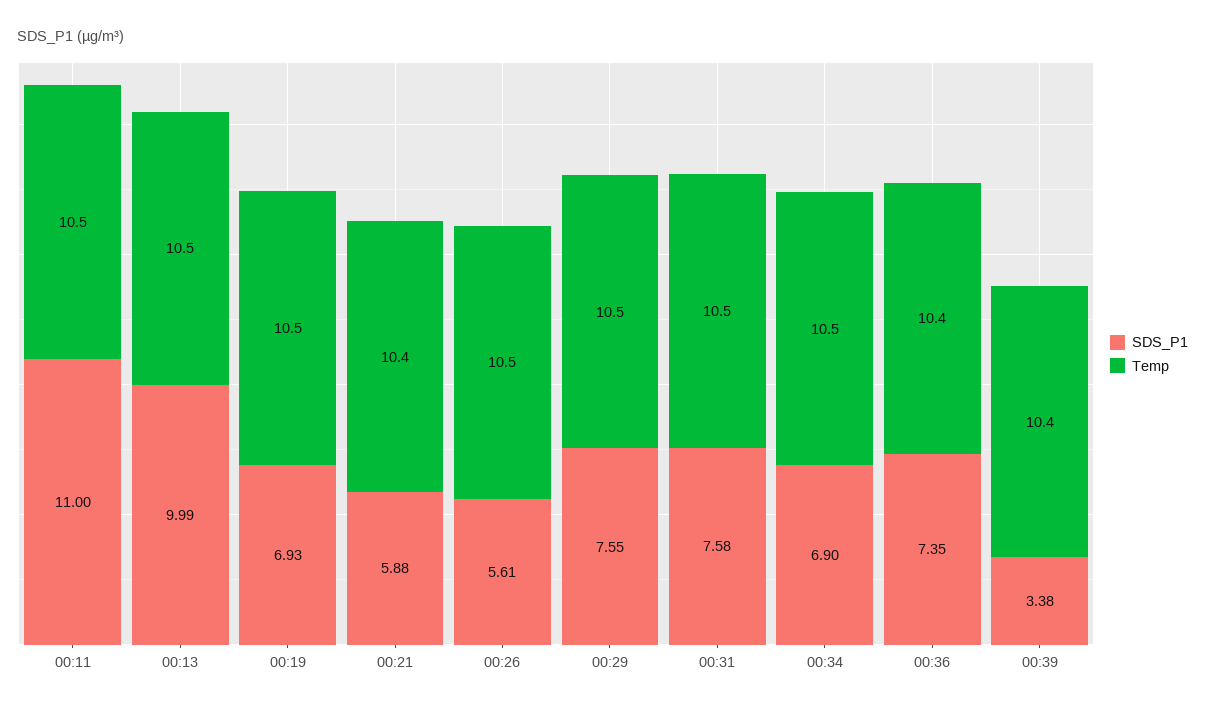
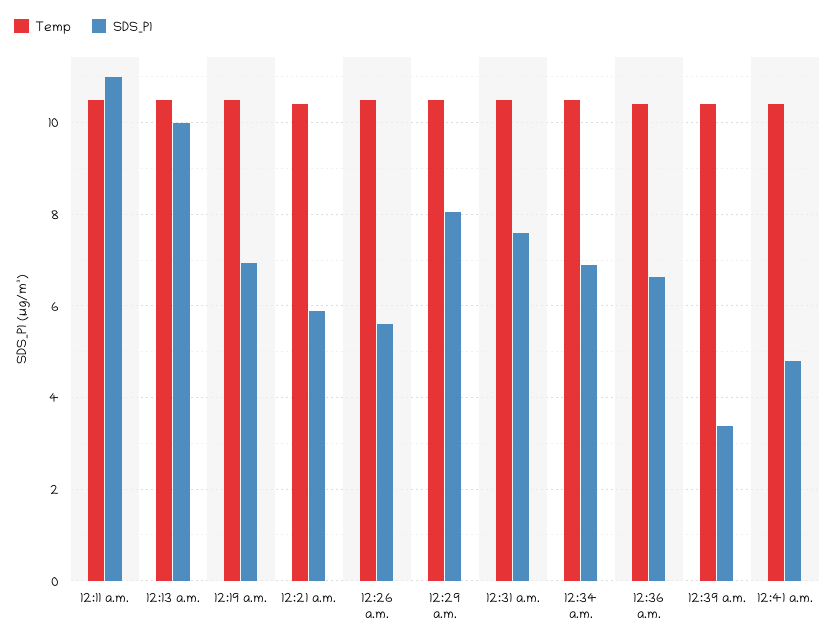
SDS_P1, 00:29: 7.55 -> 8
SDS_P1, 00:36: 7.35 -> 6.6
Temp, 12:41 a.m.: none -> 10.4
SDS_P1, 12:41 a.m.: none -> 4.8

